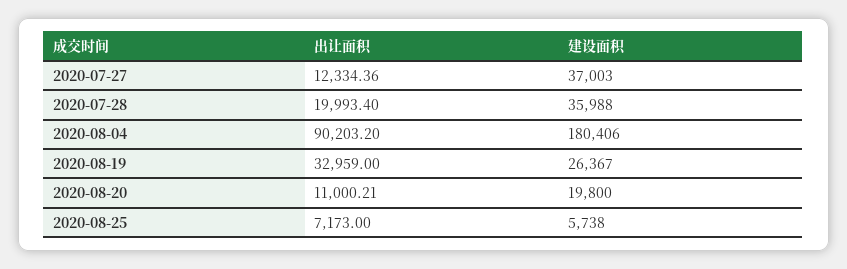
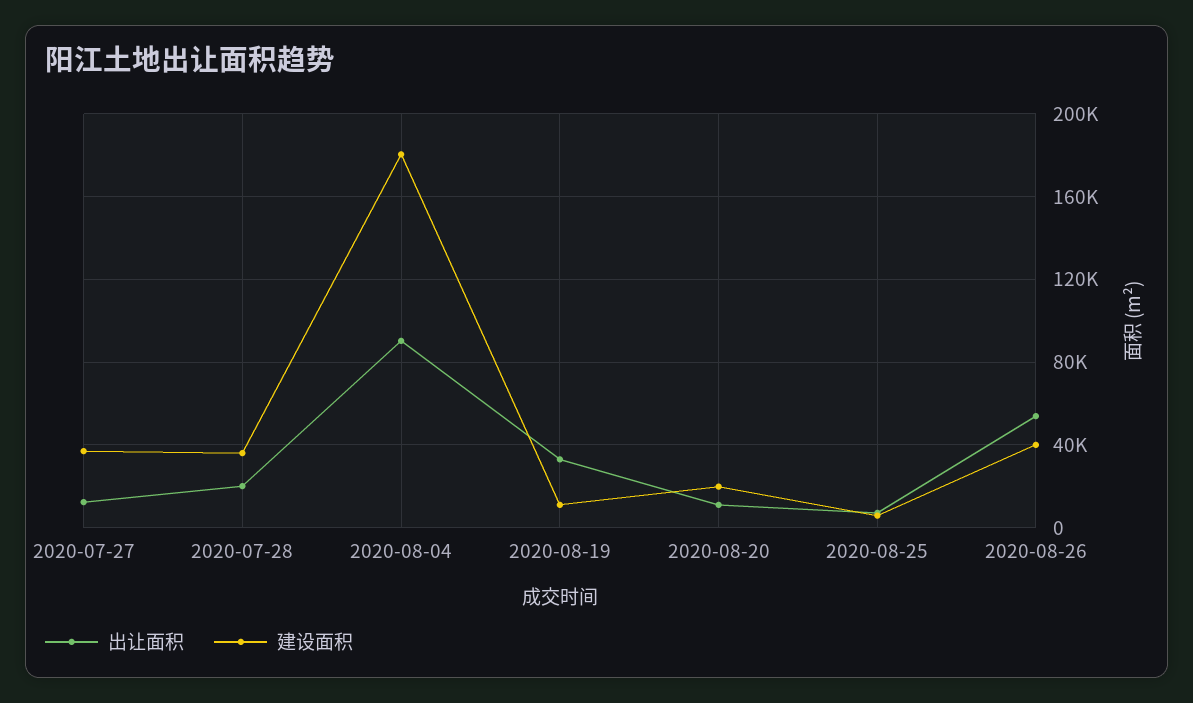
建设面积, 2020-08-19: 26367 -> 10000
出让面积, 2020-08-26: none -> 55000
建设面积, 2020-08-26: none -> 40000

